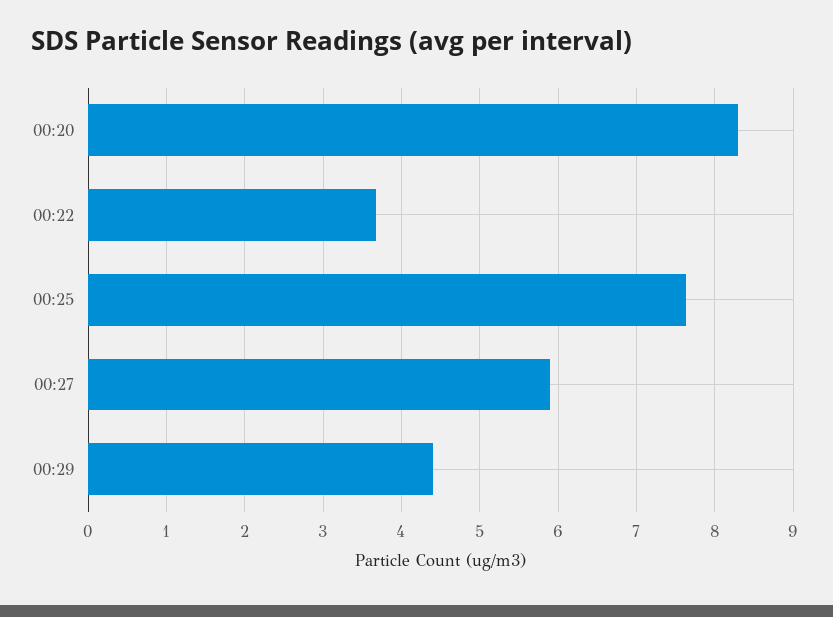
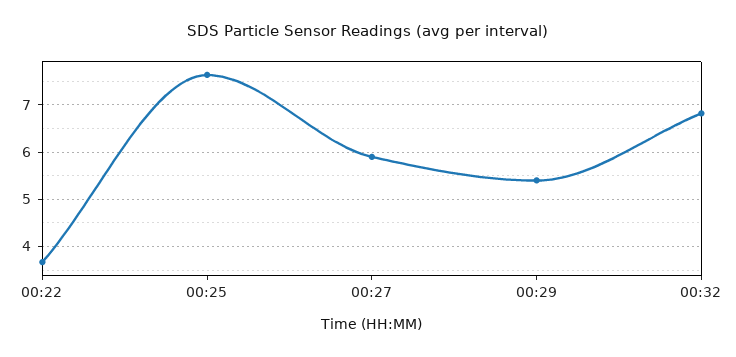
00:20: 8.3 -> none
00:29: 4.4 -> 5.4
00:32: none -> 6.8

